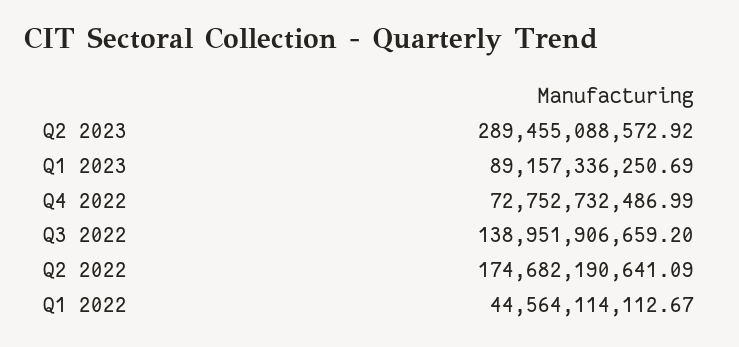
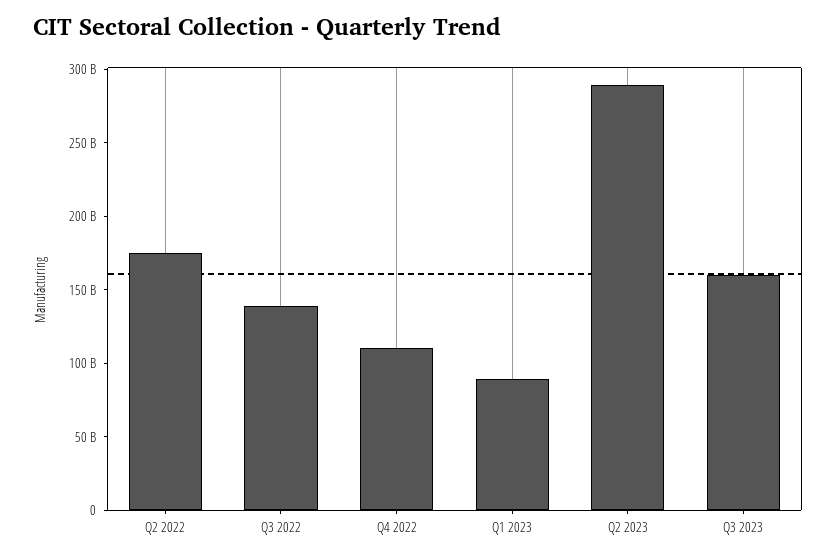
Q4 2022: 72752732486.99 -> 110000000000
Q1 2022: 44564114112.67 -> none
Q3 2023: none -> 160000000000

